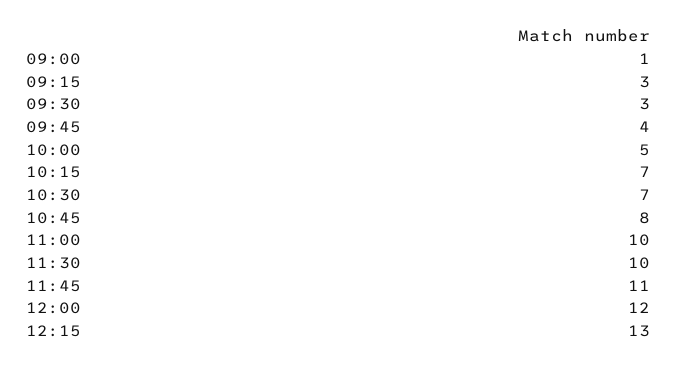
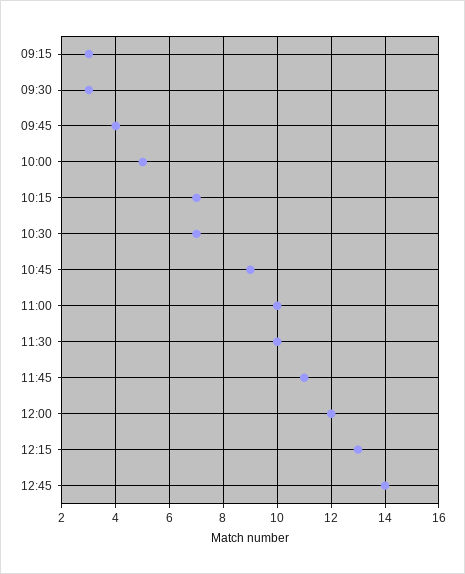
09:00: 1 -> none
10:45: 8 -> 9
12:45: none -> 14

